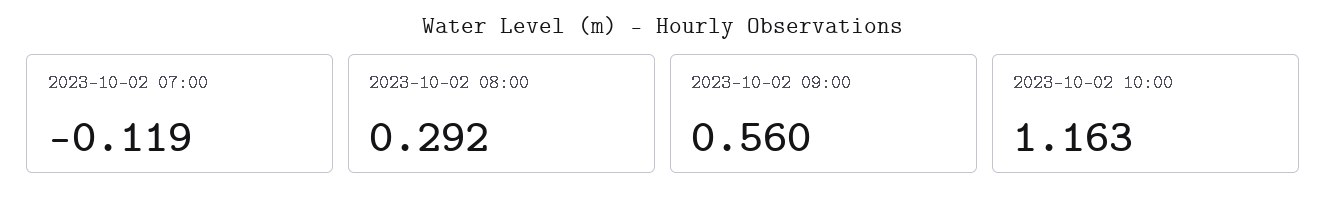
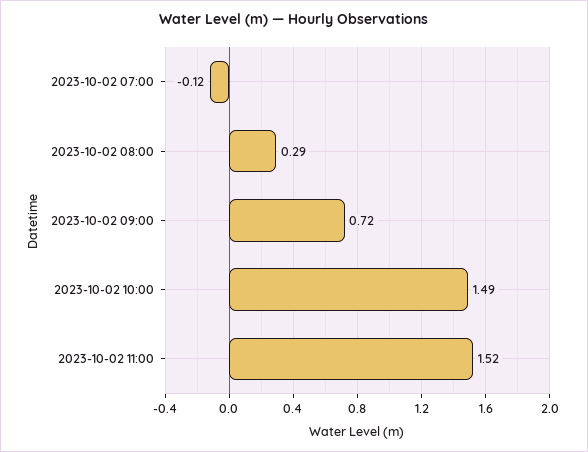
2023-10-02 09:00: 0.56 -> 0.72
2023-10-02 10:00: 1.163 -> 1.49
2023-10-02 11:00: none -> 1.52

